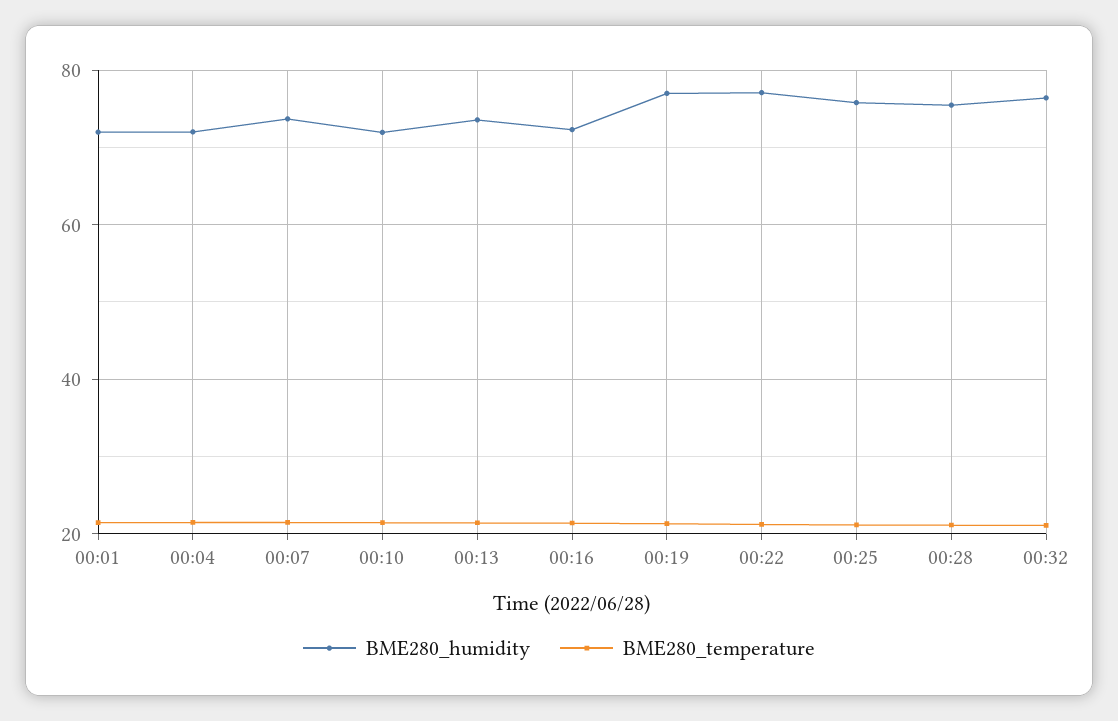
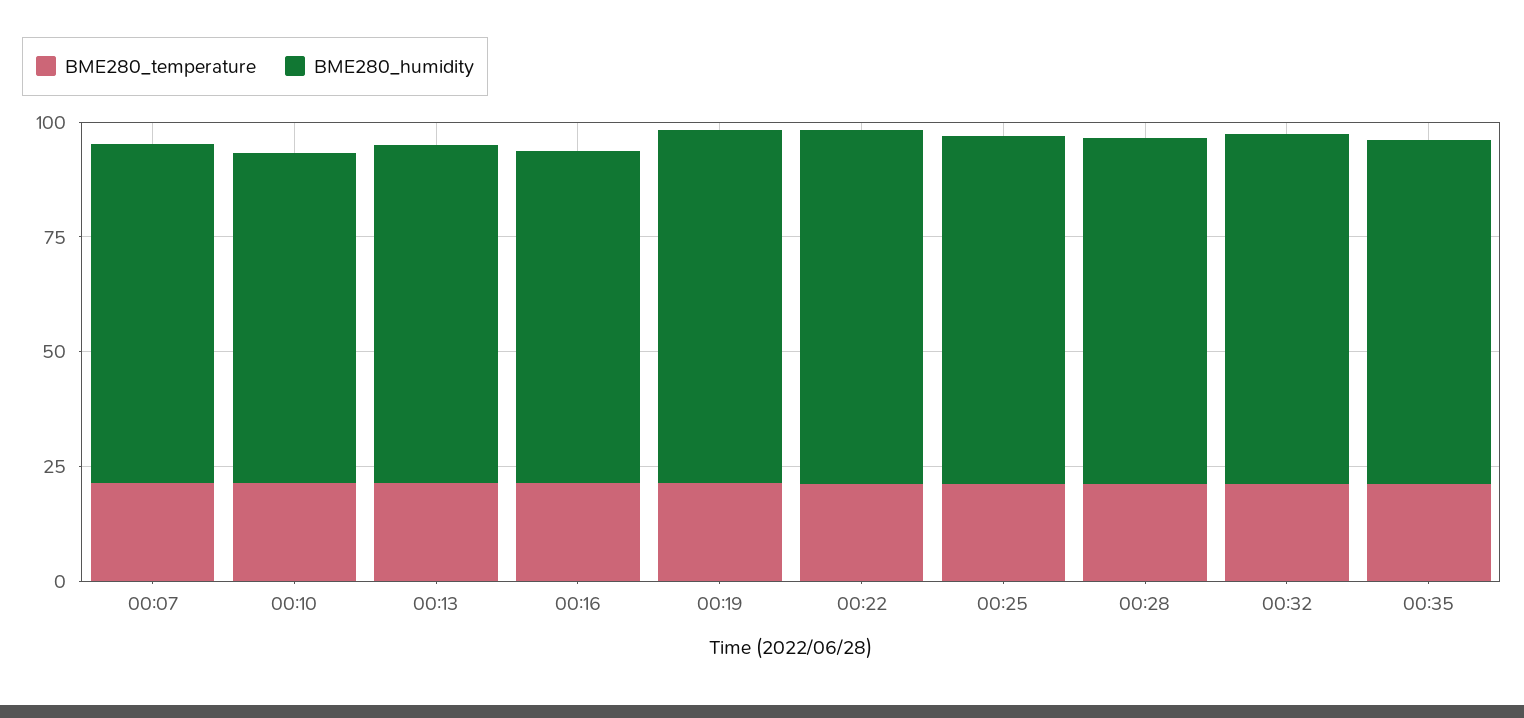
BME280_humidity, 00:01: 72 -> none
BME280_temperature, 00:01: 22 -> none
BME280_humidity, 00:04: 72 -> none
BME280_temperature, 00:04: 22 -> none
BME280_temperature, 00:35: none -> 20
BME280_humidity, 00:35: none -> 75

